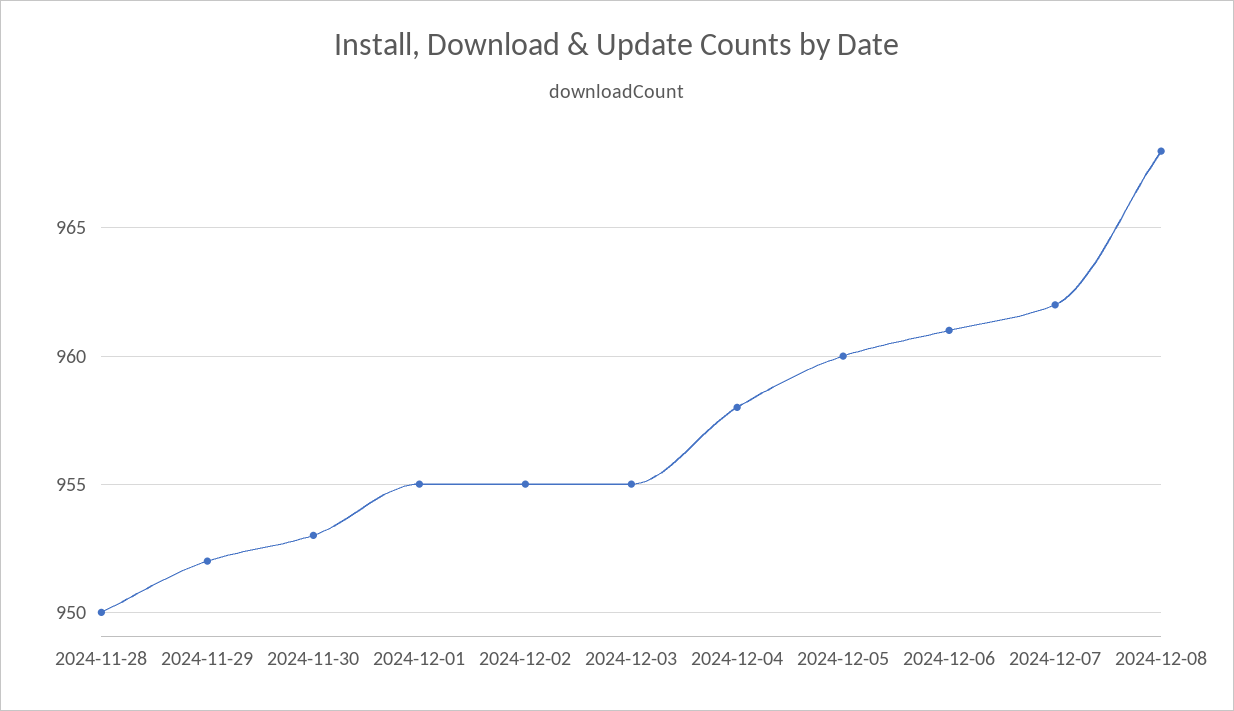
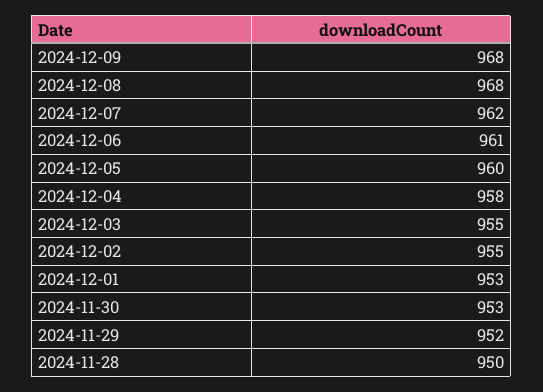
2024-12-01: 955 -> 953
2024-12-09: none -> 968

